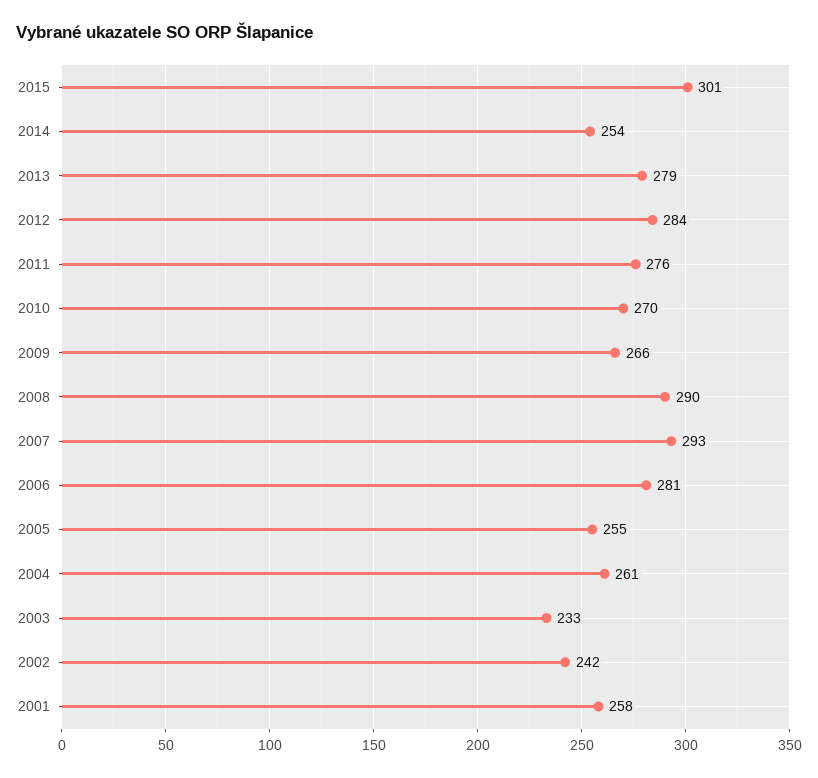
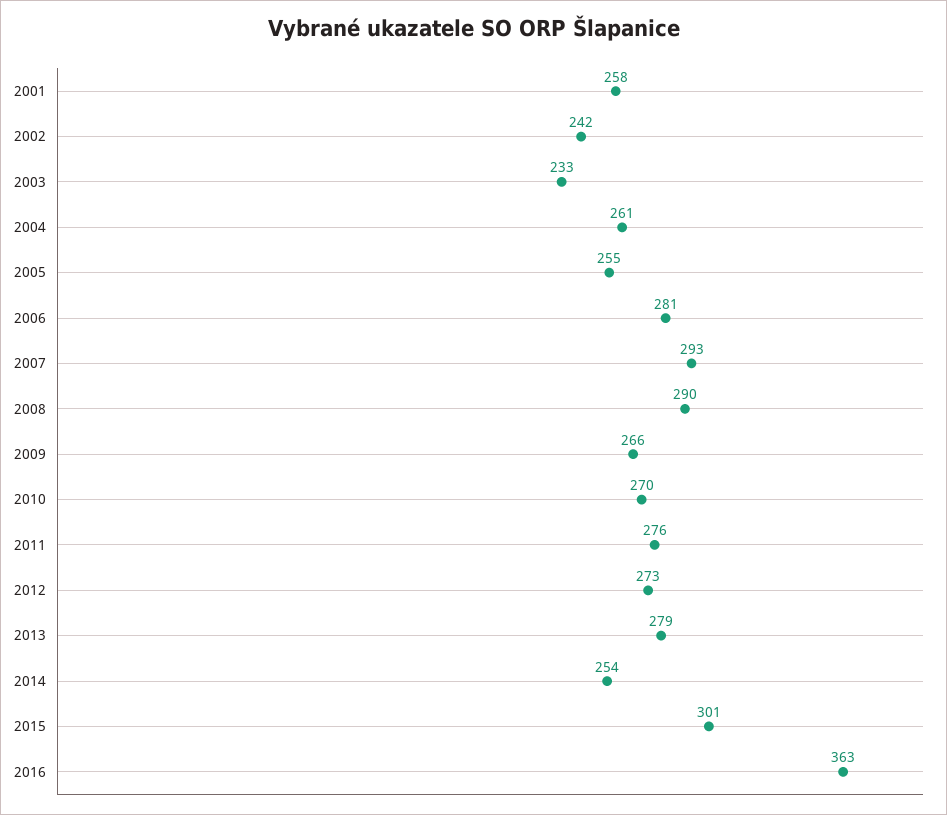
2012: 284 -> 273
2016: none -> 363

